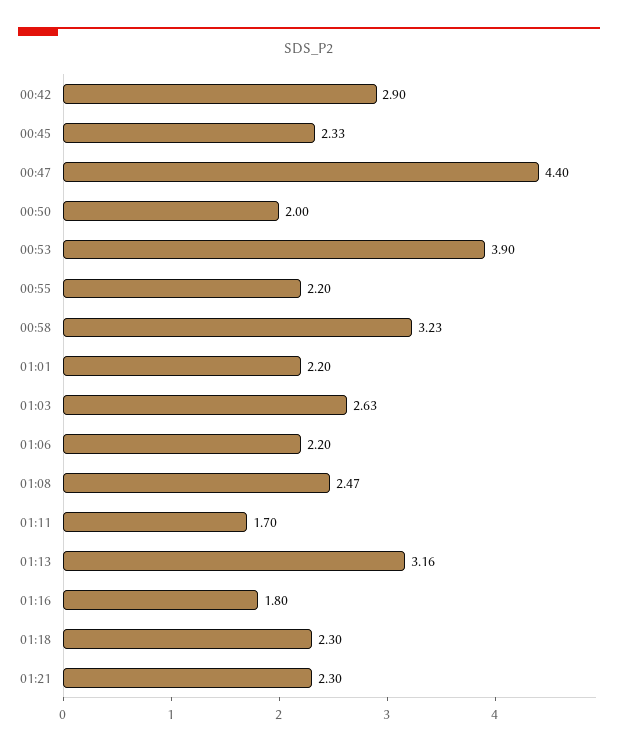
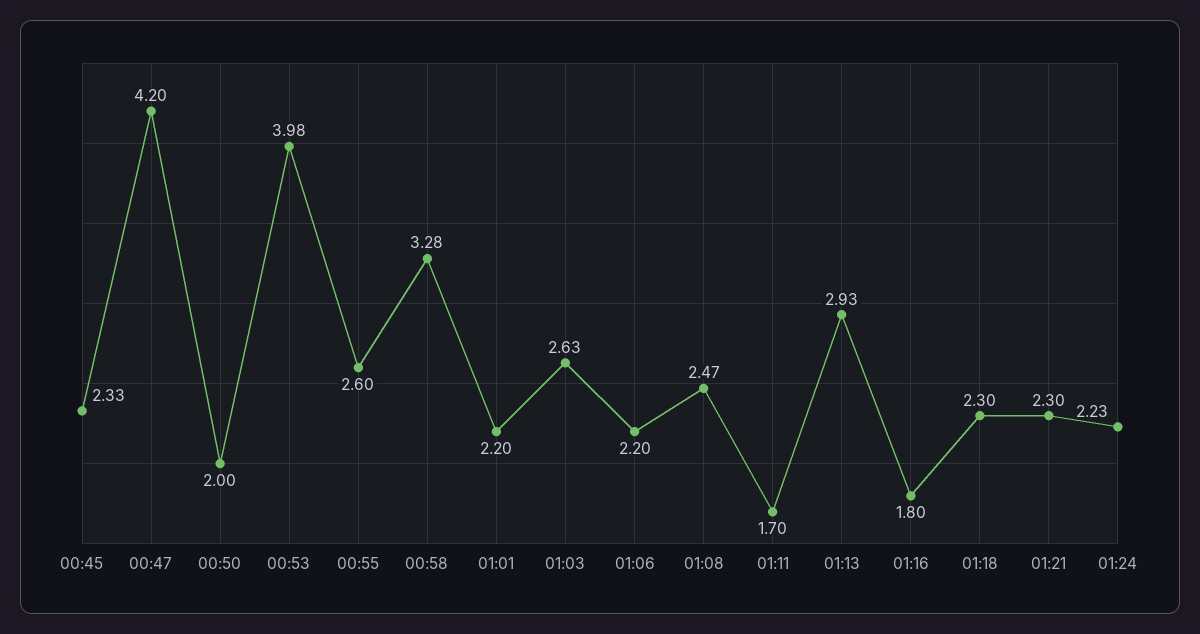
00:42: 2.9 -> none
00:47: 4.4 -> 4.2
00:53: 3.9 -> 3.98
00:55: 2.2 -> 2.6
00:58: 3.23 -> 3.28
01:13: 3.16 -> 2.93
01:24: none -> 2.23

